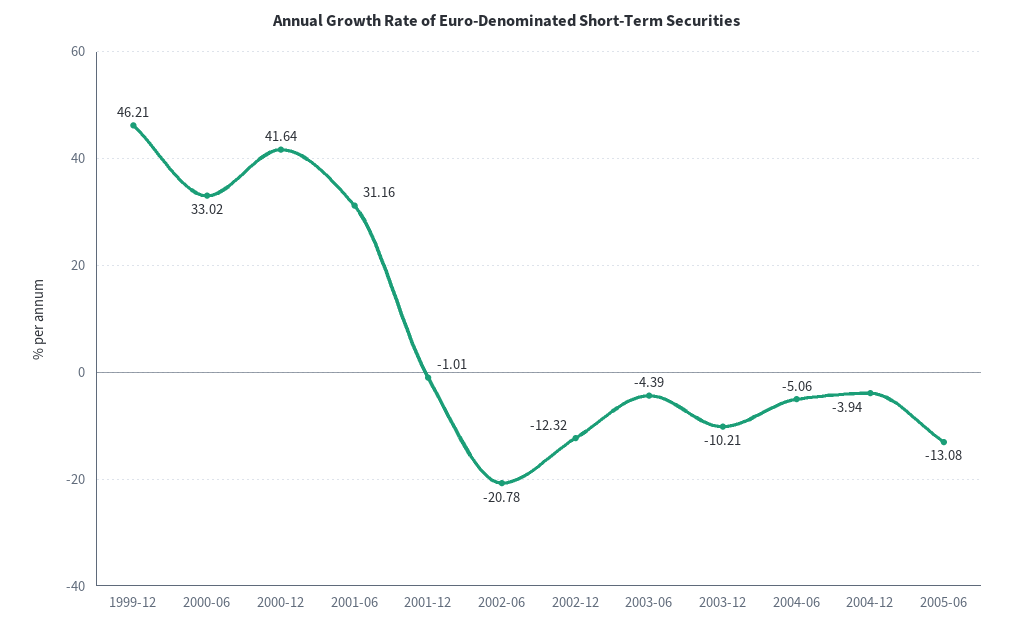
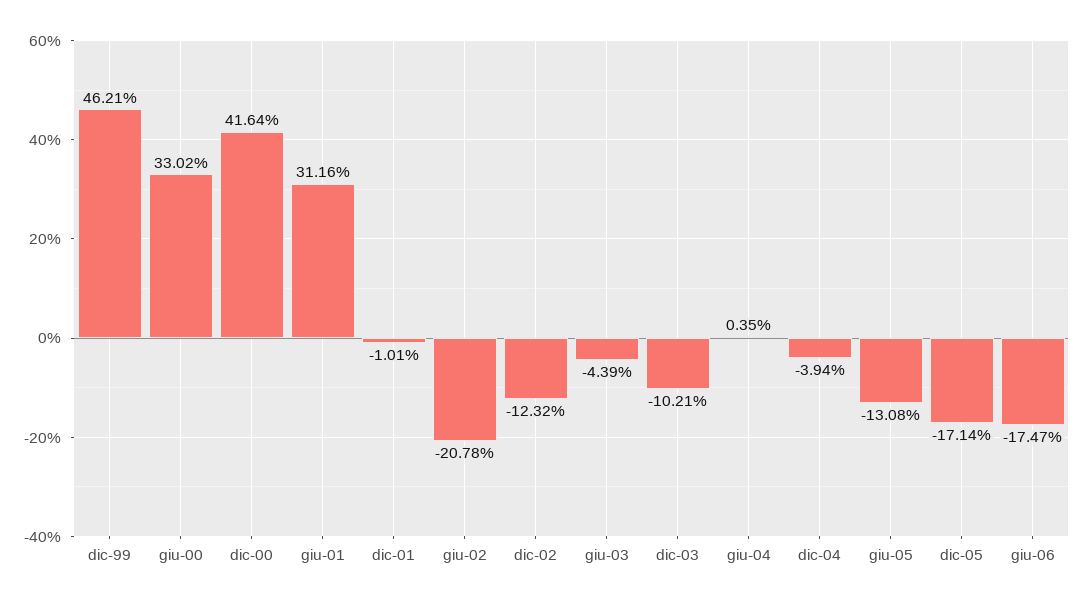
2004-06: -5.06 -> 0.35
dic-05: none -> -17.14
giu-06: none -> -17.47

